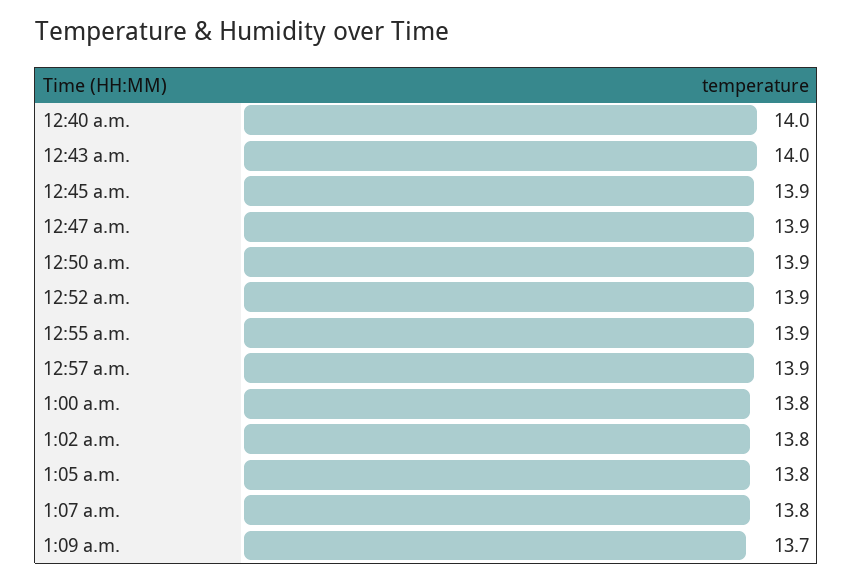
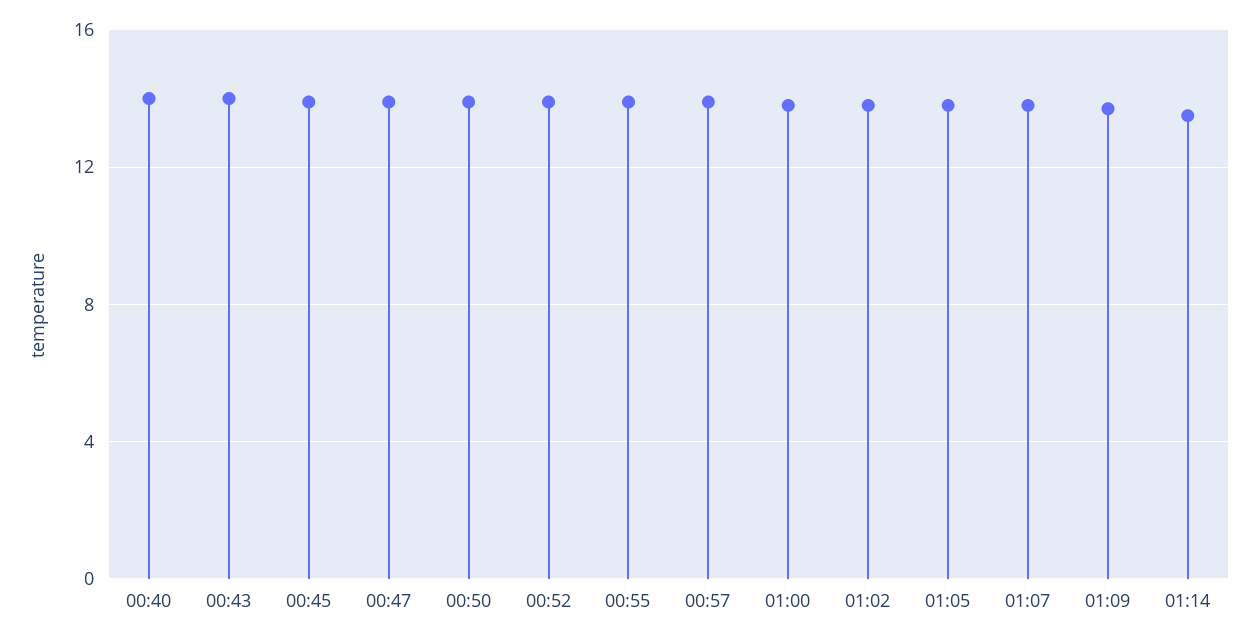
01:14: none -> 13.5

